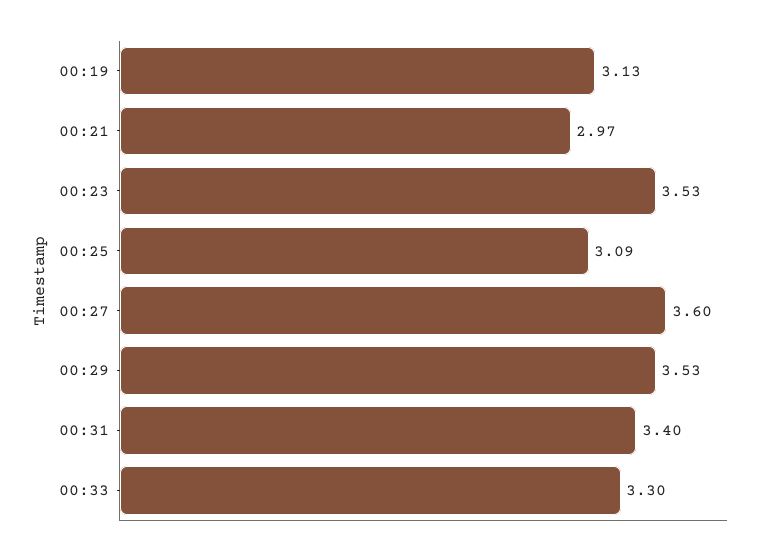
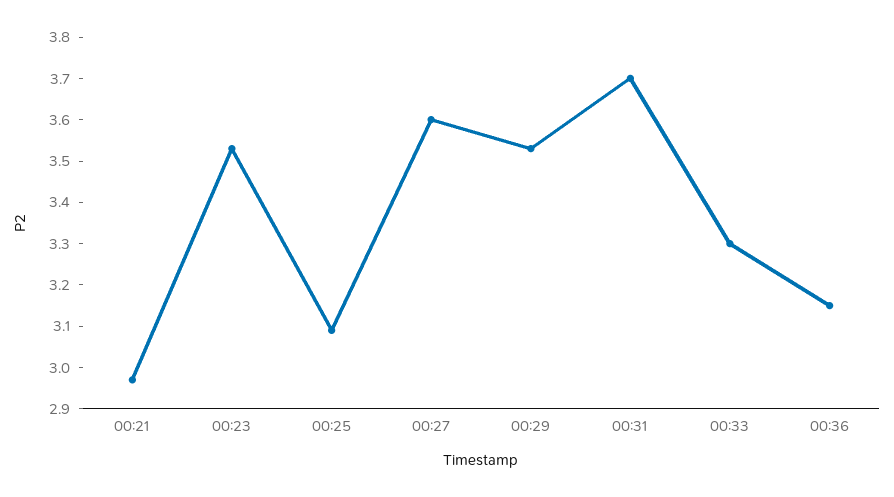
00:19: 3.13 -> none
00:31: 3.4 -> 3.7
00:36: none -> 3.15

